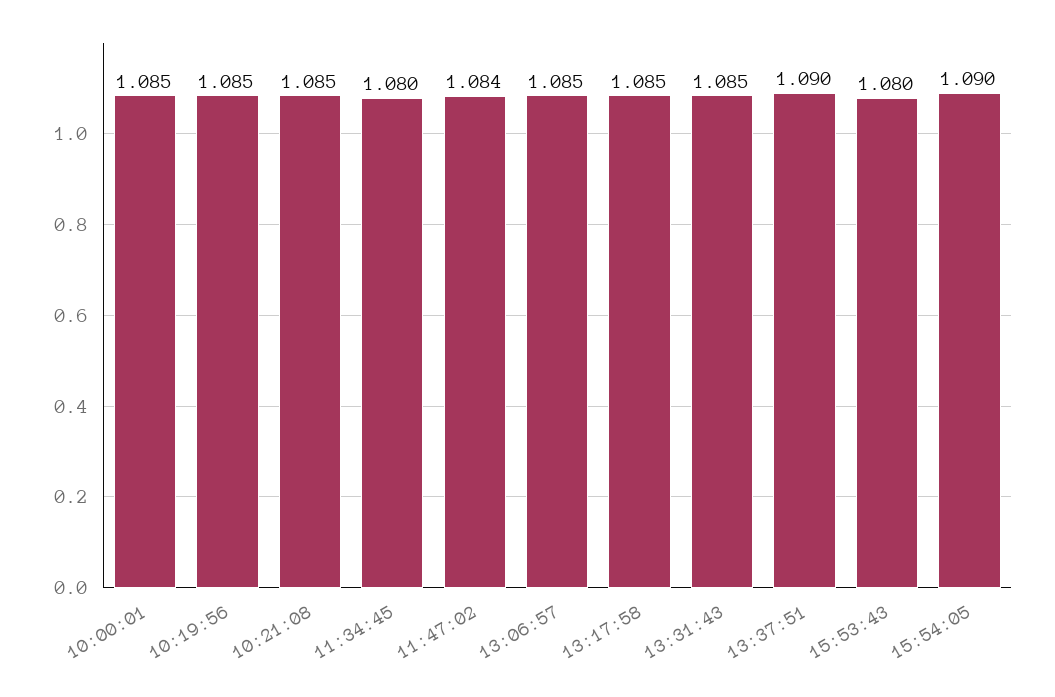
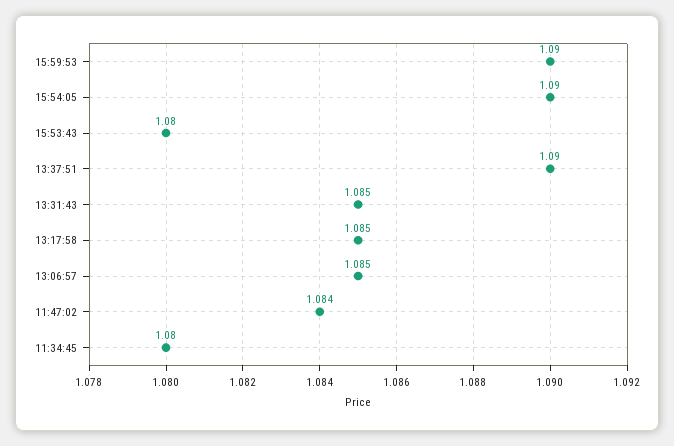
10:00:01: 1.085 -> none
10:19:56: 1.085 -> none
10:21:08: 1.085 -> none
15:59:53: none -> 1.09

